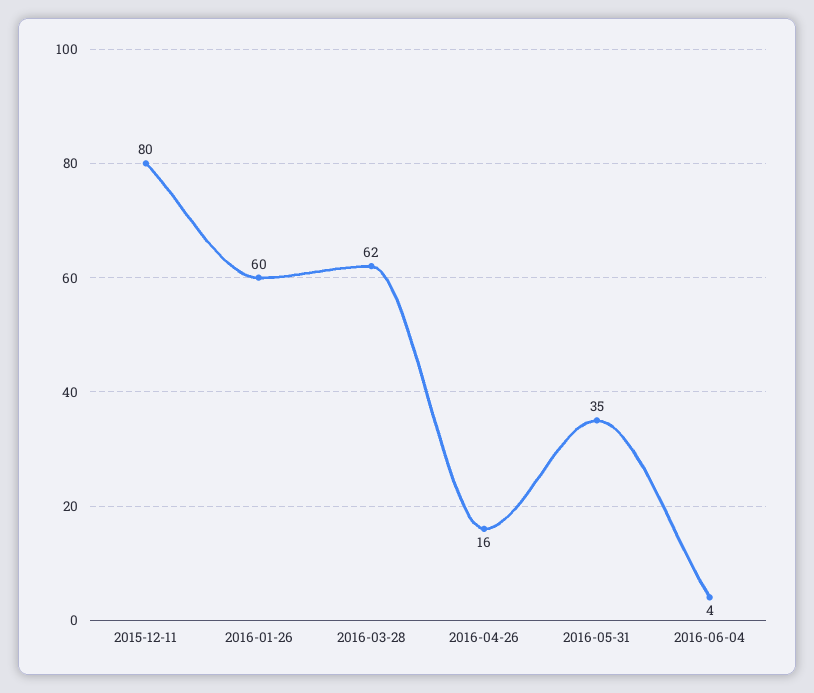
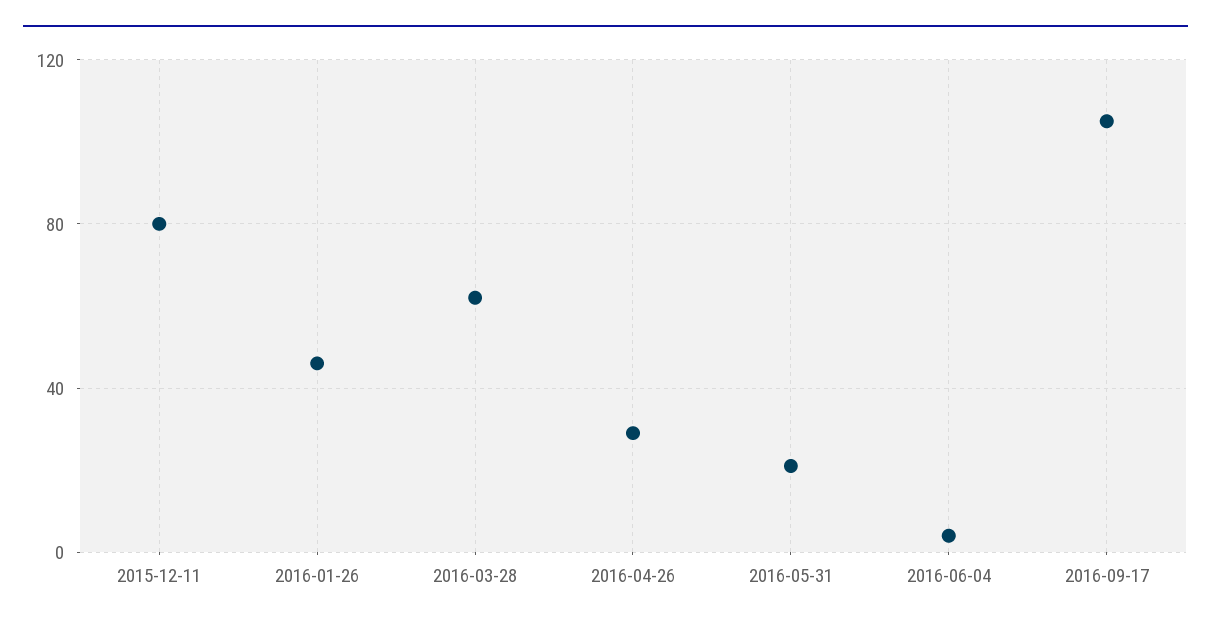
2016-01-26: 60 -> 45
2016-04-26: 16 -> 30
2016-05-31: 35 -> 20
2016-09-17: none -> 105

